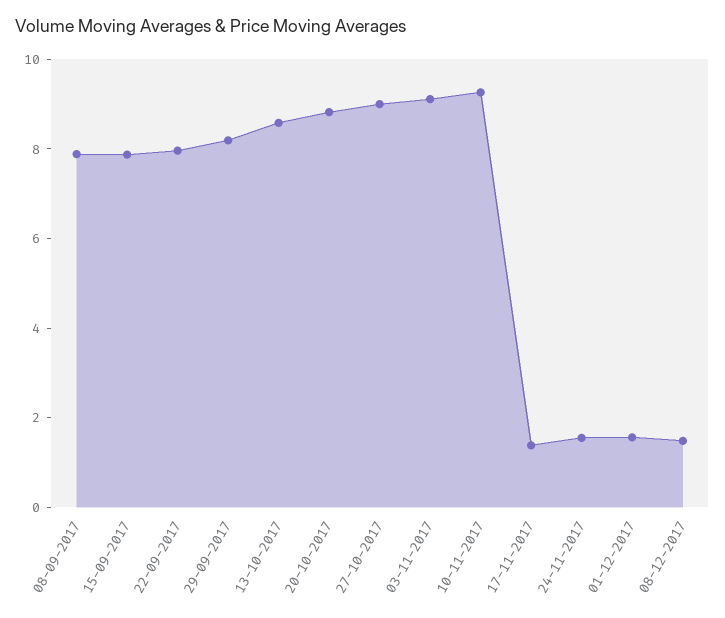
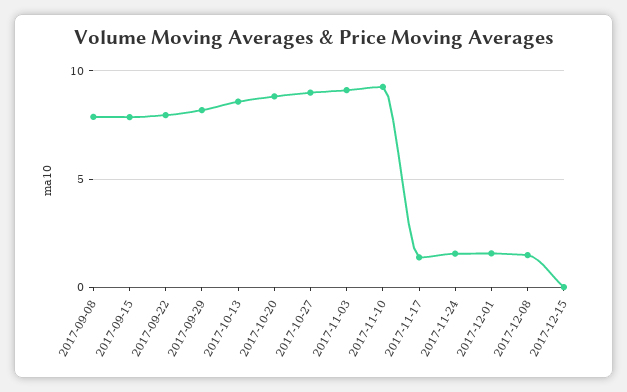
2017-12-15: none -> 0

